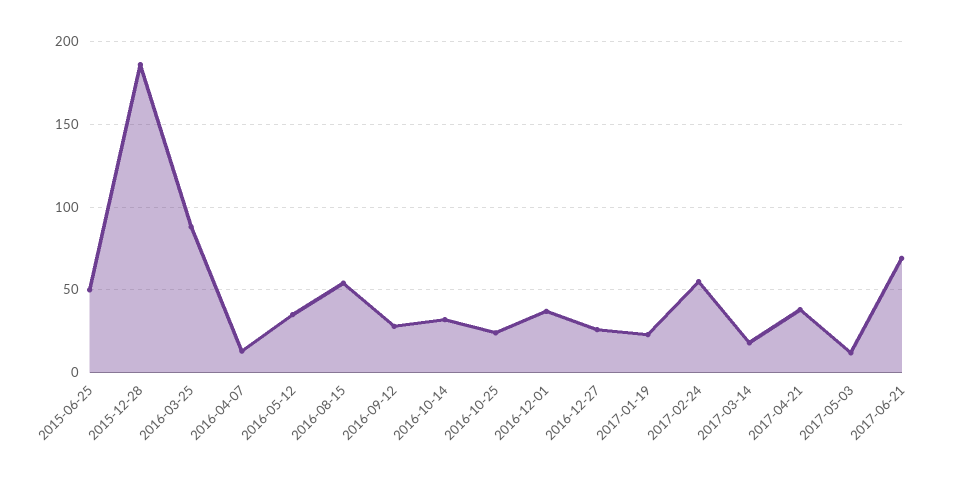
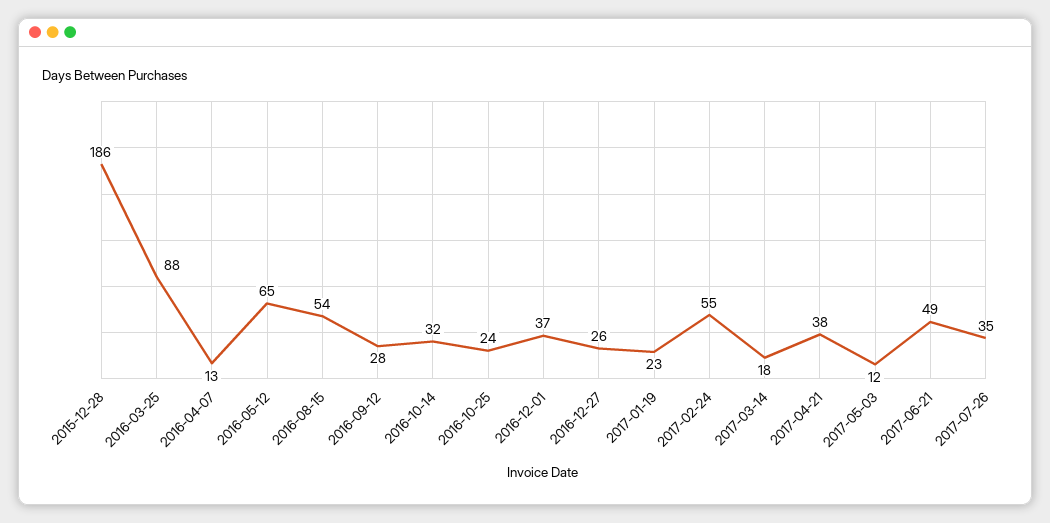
2015-06-25: 50 -> none
2016-05-12: 35 -> 65
2017-06-21: 70 -> 49
2017-07-26: none -> 35

